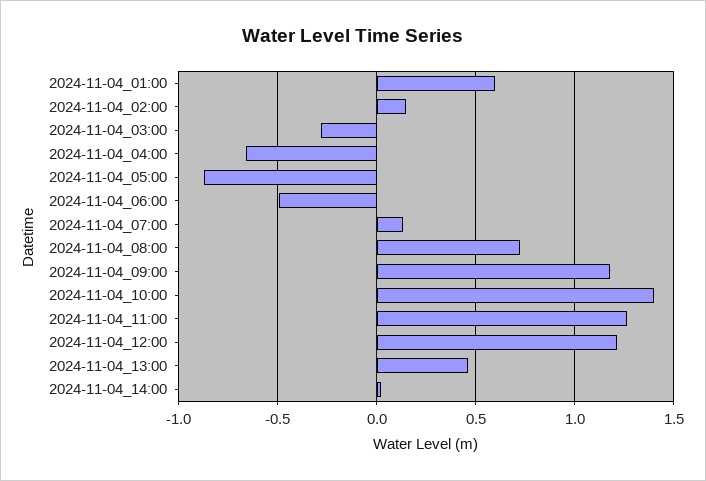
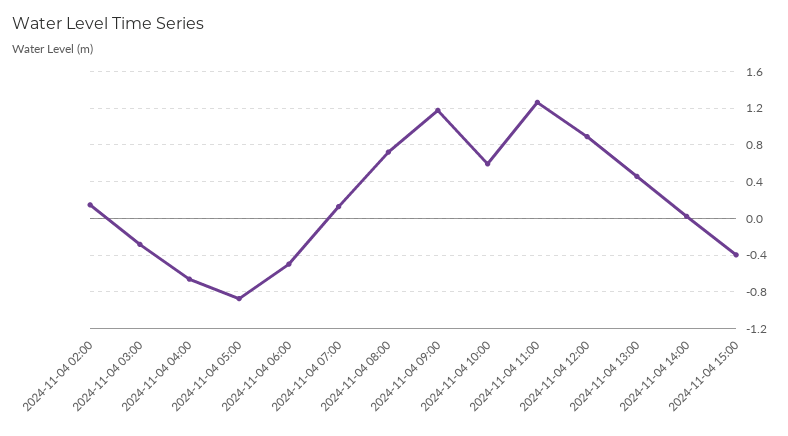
2024-11-04_01:00: 0.6 -> none
2024-11-04_10:00: 1.4 -> 0.6
2024-11-04_12:00: 1.2 -> 0.9
2024-11-04 15:00: none -> -0.4

